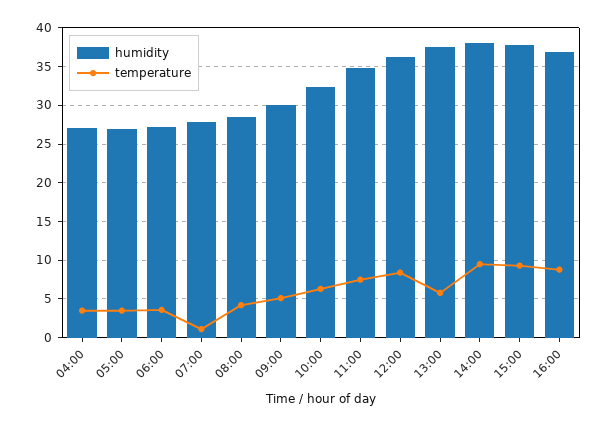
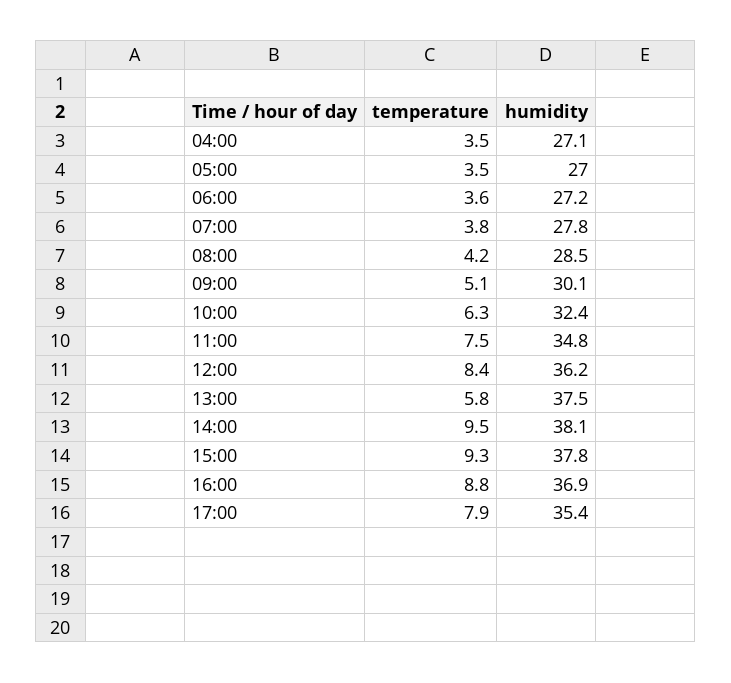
temperature, 07:00: 1 -> 3.8
temperature, 17:00: none -> 7.9
humidity, 17:00: none -> 35.4

